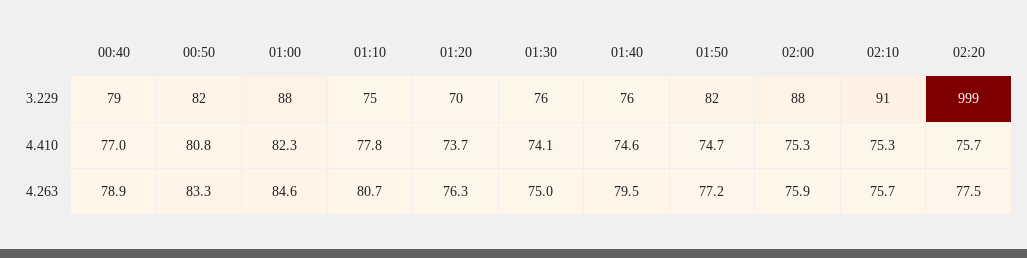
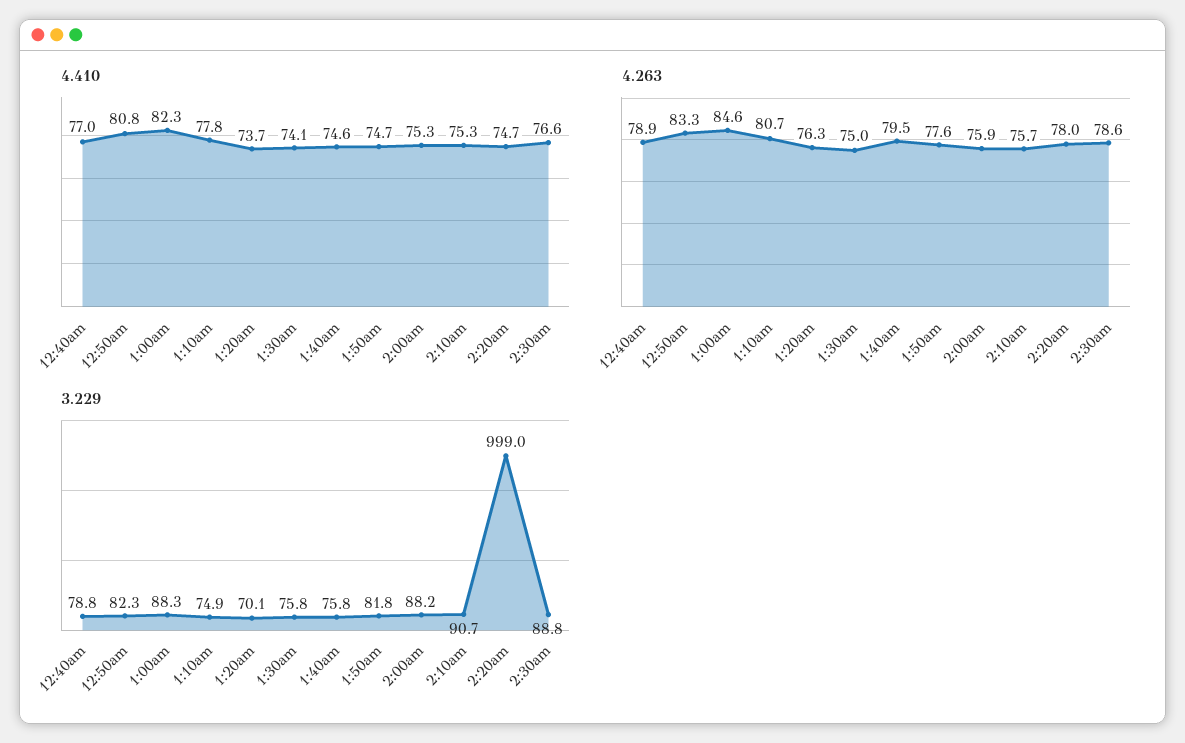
4.410, 02:20: 75.7 -> 74.7
4.263, 01:50: 77.2 -> 77.6
4.263, 02:20: 77.5 -> 78
4.410, 2:30am: none -> 76.6
4.263, 2:30am: none -> 78.6
3.229, 2:30am: none -> 88.8

